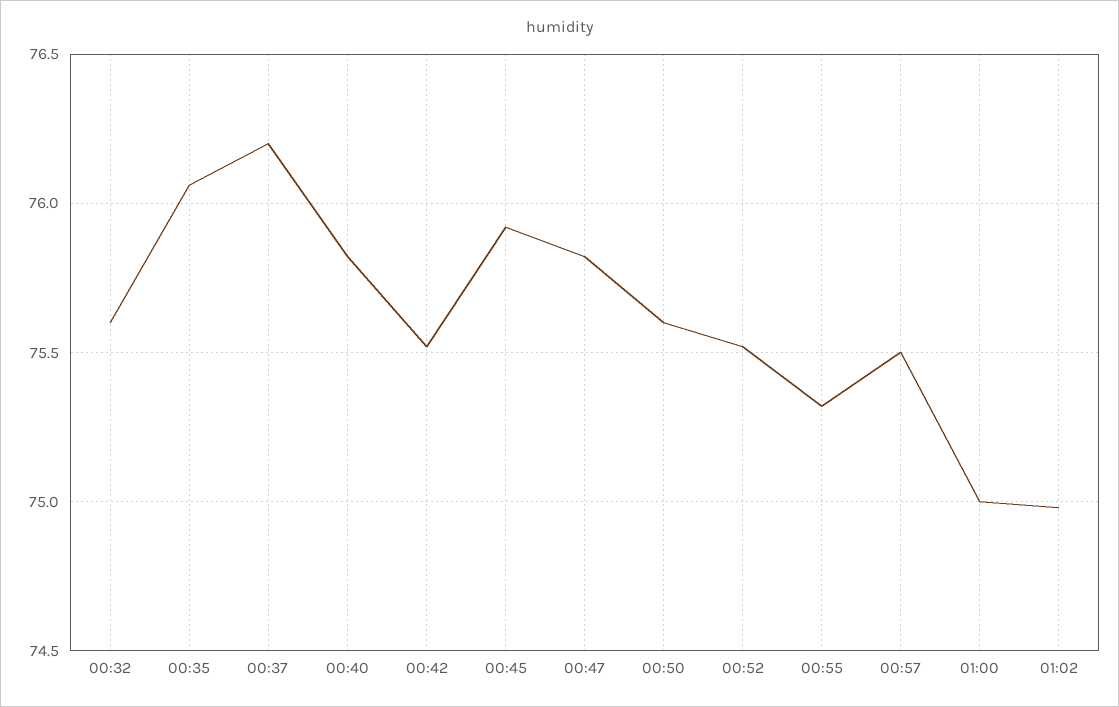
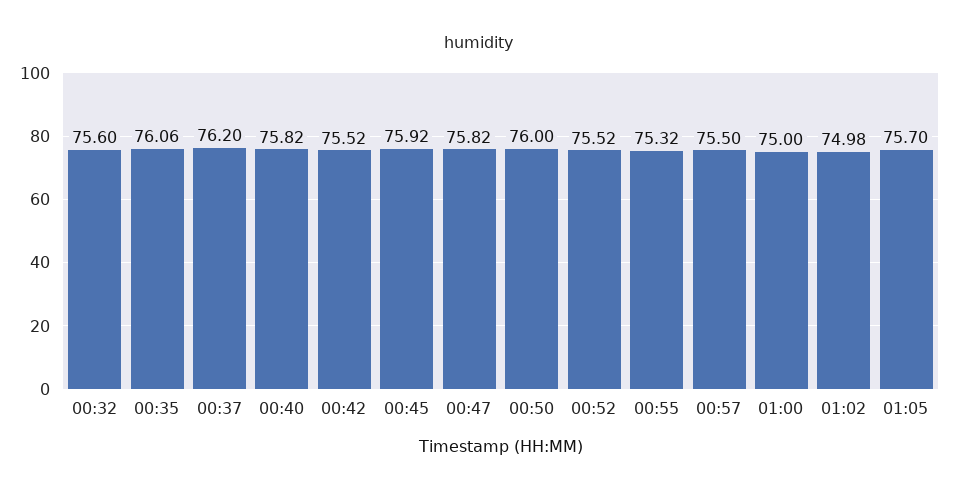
00:50: 75.6 -> 76
01:05: none -> 75.7

